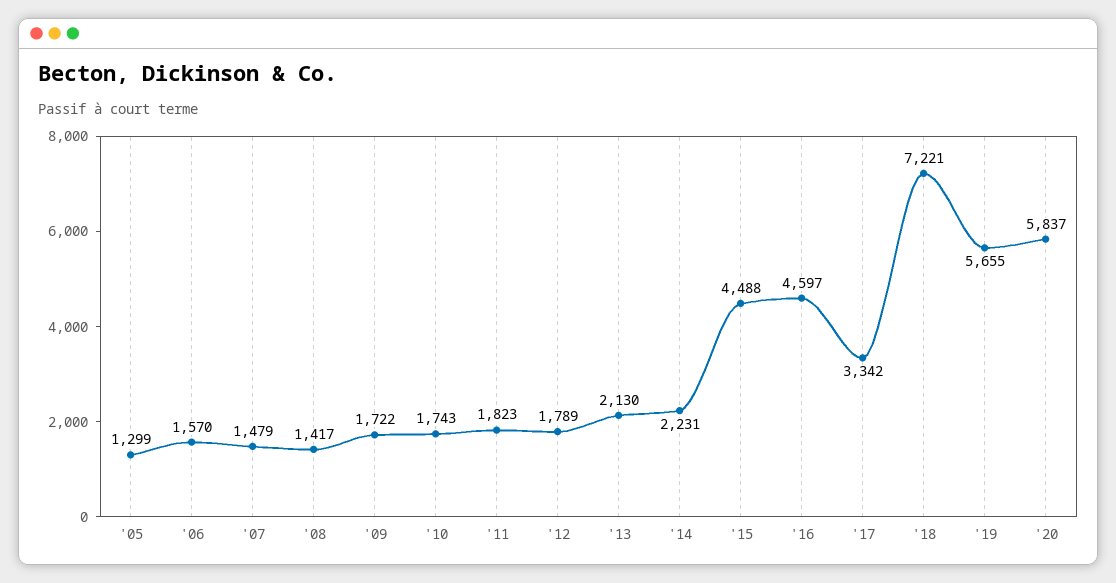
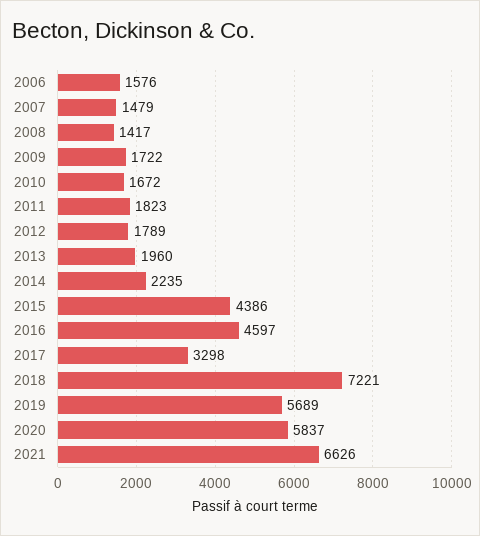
'05: 1299 -> none
'06: 1570 -> 1576
'10: 1743 -> 1672
'13: 2130 -> 1960
'14: 2231 -> 2235
'15: 4488 -> 4386
'17: 3342 -> 3298
'19: 5655 -> 5689
2021: none -> 6626

